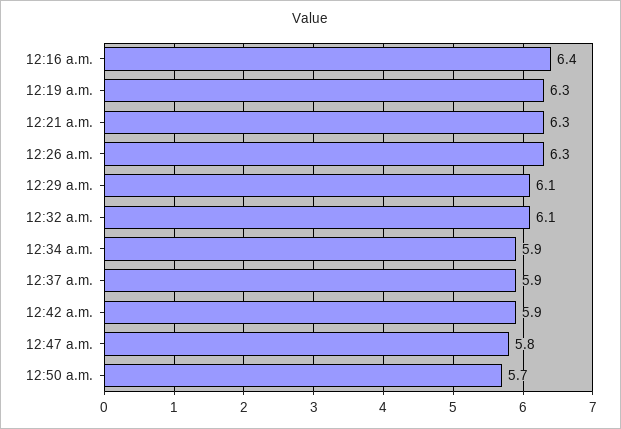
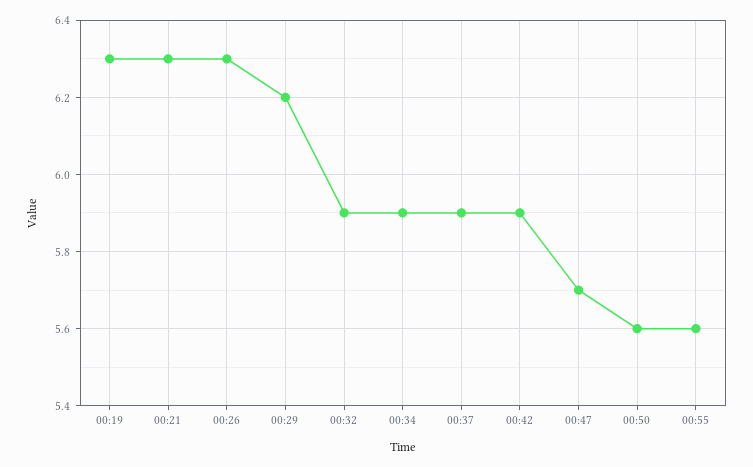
12:16 a.m.: 6.4 -> none
12:29 a.m.: 6.1 -> 6.2
12:32 a.m.: 6.1 -> 5.9
12:47 a.m.: 5.8 -> 5.7
12:50 a.m.: 5.7 -> 5.6
00:55: none -> 5.6

